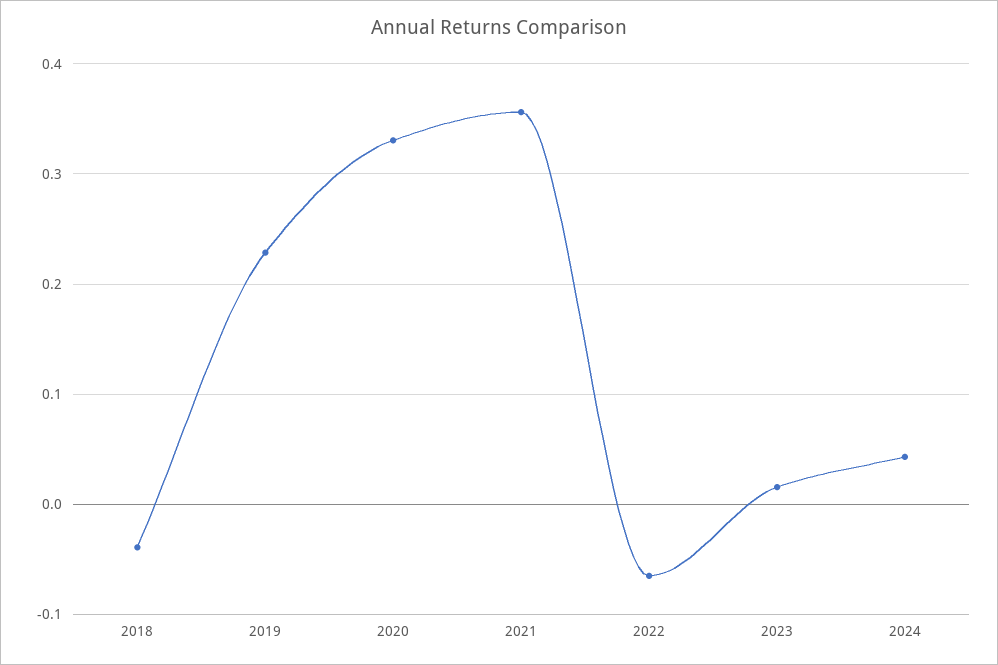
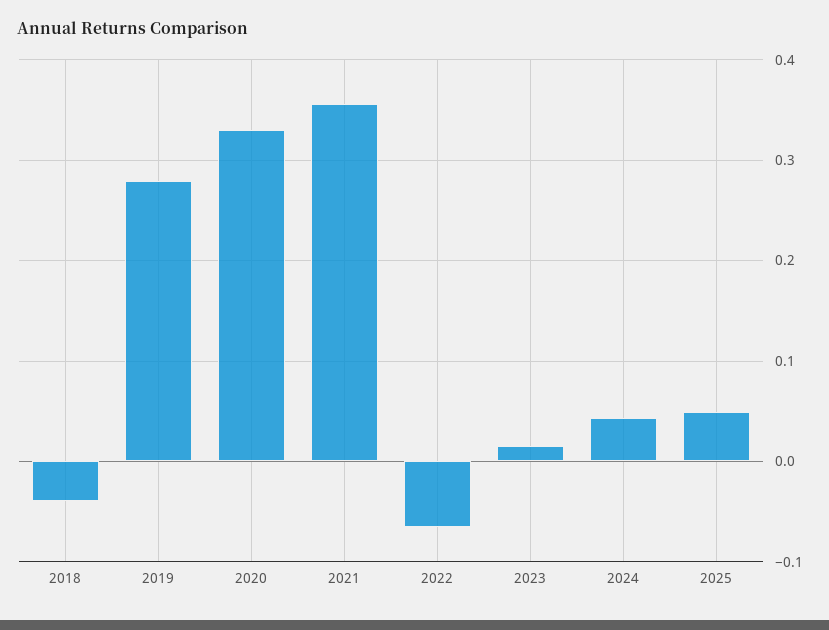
2019: 0.23 -> 0.28
2025: none -> 0.05

